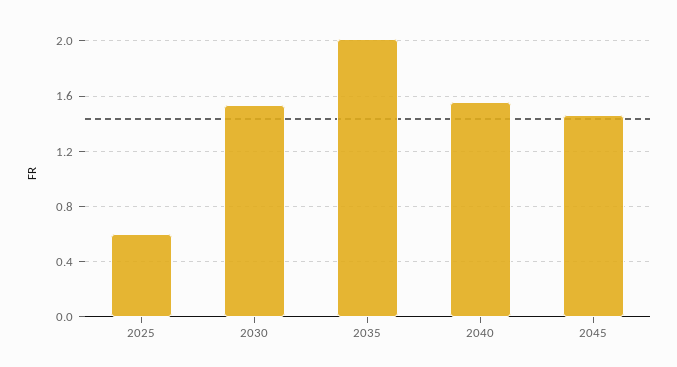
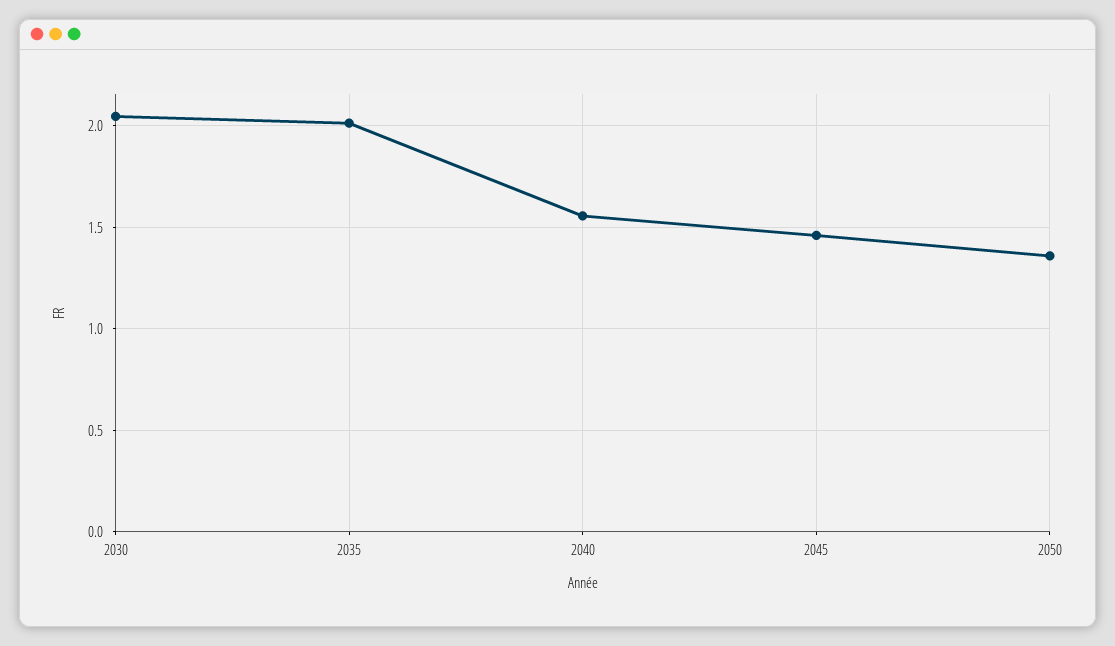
2025: 0.6 -> none
2030: 1.55 -> 2.05
2050: none -> 1.35

